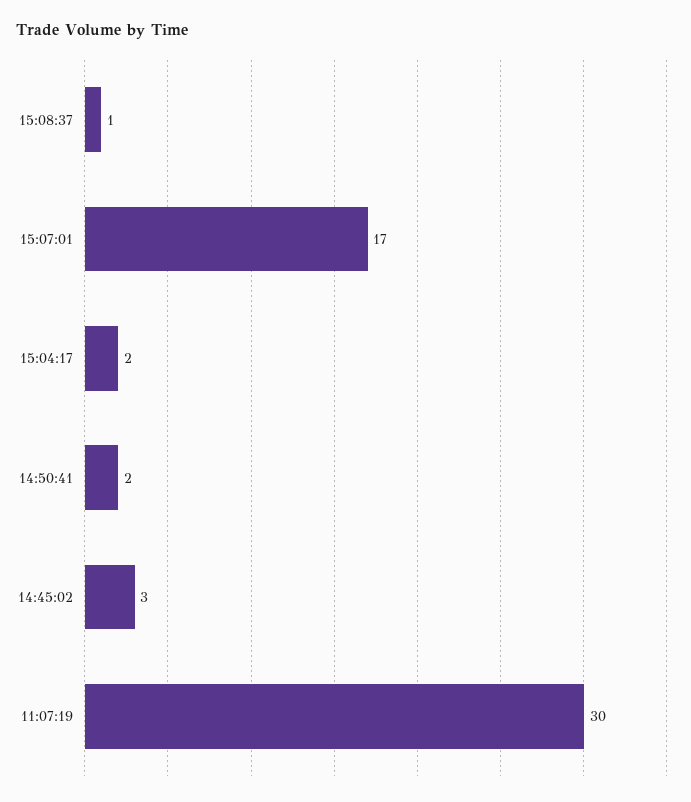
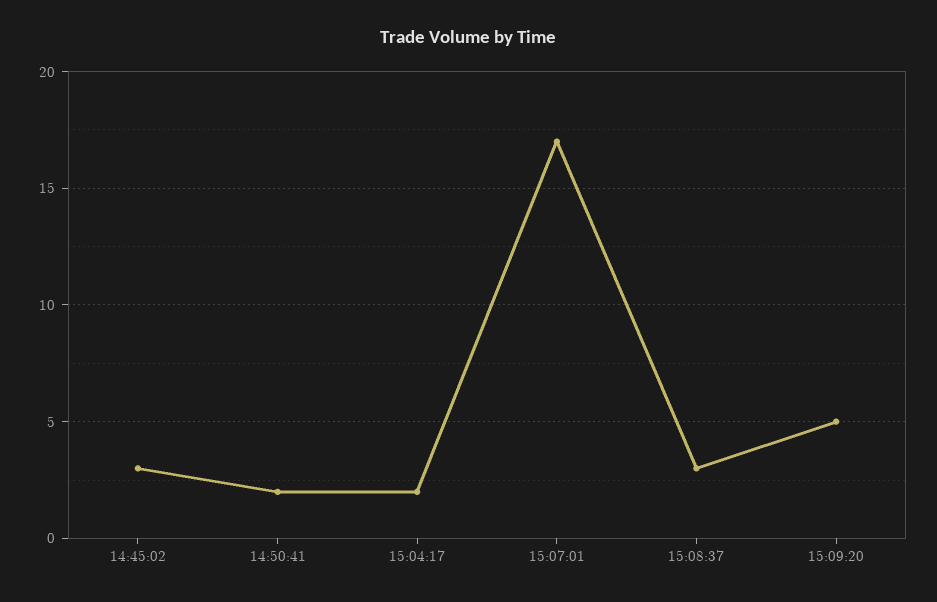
15:08:37: 1 -> 3
11:07:19: 30 -> none
15:09:20: none -> 5

